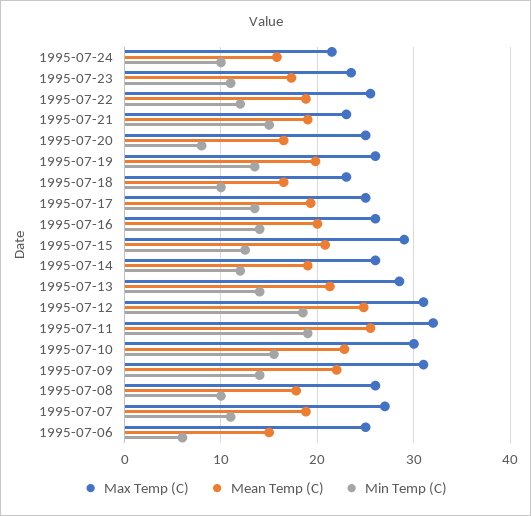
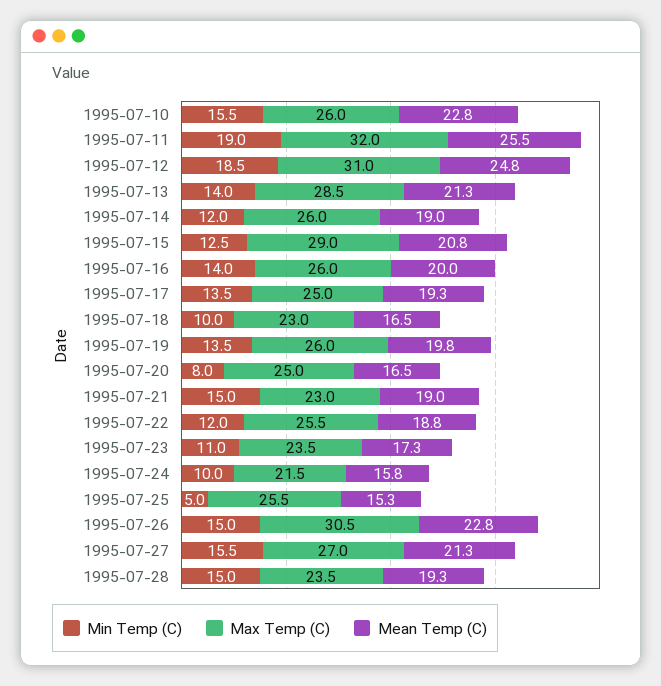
Max Temp (C), 1995-07-10: 30 -> 26
Max Temp (C), 1995-07-09: 31 -> none
Mean Temp (C), 1995-07-09: 22 -> none
Min Temp (C), 1995-07-09: 14 -> none
Max Temp (C), 1995-07-08: 26 -> none
Mean Temp (C), 1995-07-08: 18 -> none
Min Temp (C), 1995-07-08: 10 -> none
Max Temp (C), 1995-07-07: 27 -> none
Mean Temp (C), 1995-07-07: 19 -> none
Min Temp (C), 1995-07-07: 11 -> none
Max Temp (C), 1995-07-06: 25 -> none
Mean Temp (C), 1995-07-06: 15 -> none
Min Temp (C), 1995-07-06: 6 -> none
Min Temp (C), 1995-07-25: none -> 5
Max Temp (C), 1995-07-25: none -> 25.5
Mean Temp (C), 1995-07-25: none -> 15.3
Min Temp (C), 1995-07-26: none -> 15
Max Temp (C), 1995-07-26: none -> 30.5
Mean Temp (C), 1995-07-26: none -> 22.8
Min Temp (C), 1995-07-27: none -> 15.5
Max Temp (C), 1995-07-27: none -> 27
Mean Temp (C), 1995-07-27: none -> 21.3
Min Temp (C), 1995-07-28: none -> 15
Max Temp (C), 1995-07-28: none -> 23.5
Mean Temp (C), 1995-07-28: none -> 19.3

